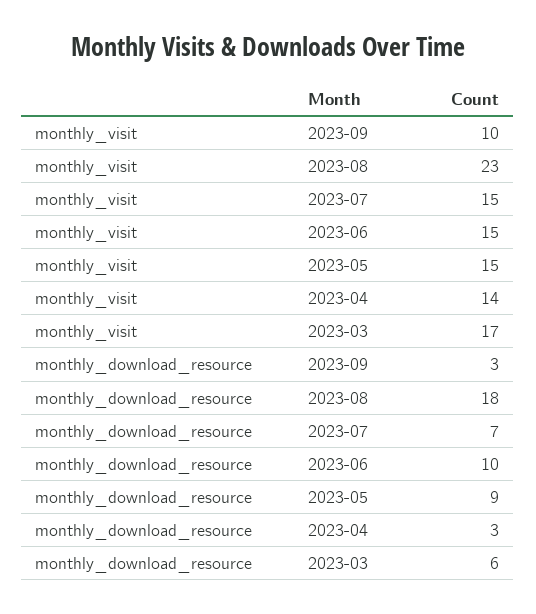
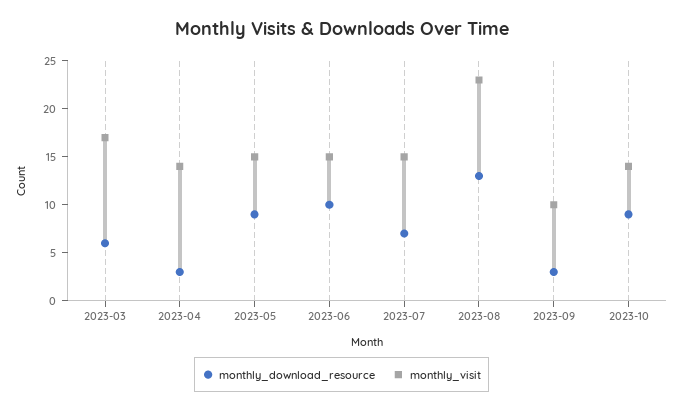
monthly_download_resource, 2023-08: 18 -> 13
monthly_download_resource, 2023-10: none -> 9
monthly_visit, 2023-10: none -> 14

